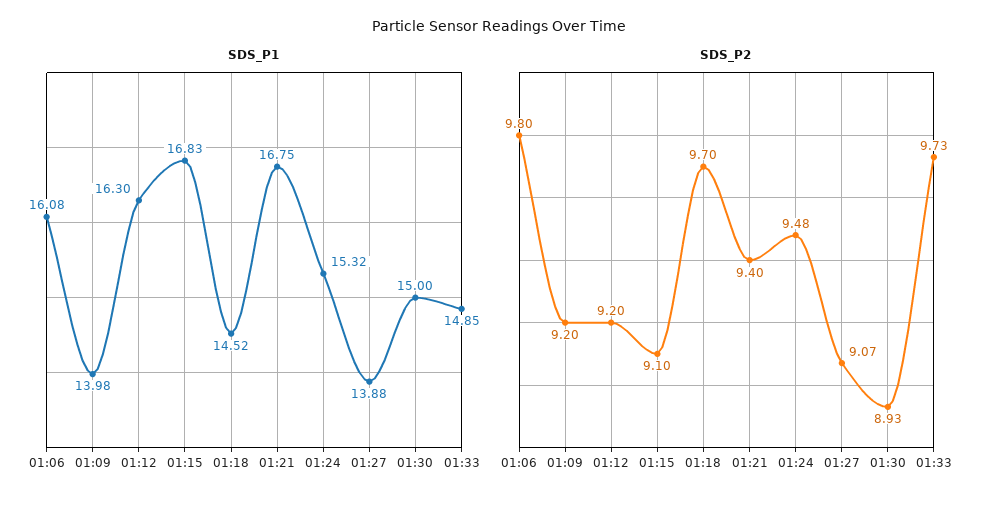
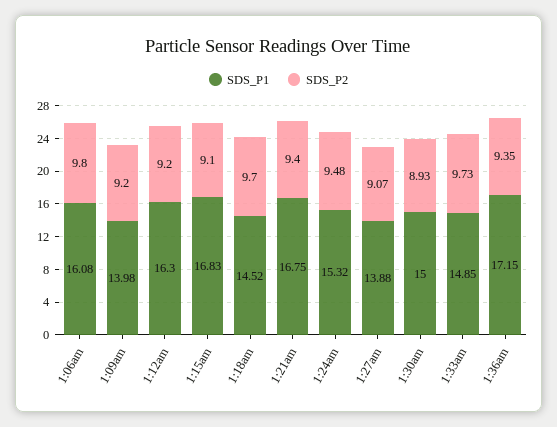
SDS_P1, 1:36am: none -> 17.15
SDS_P2, 1:36am: none -> 9.35

